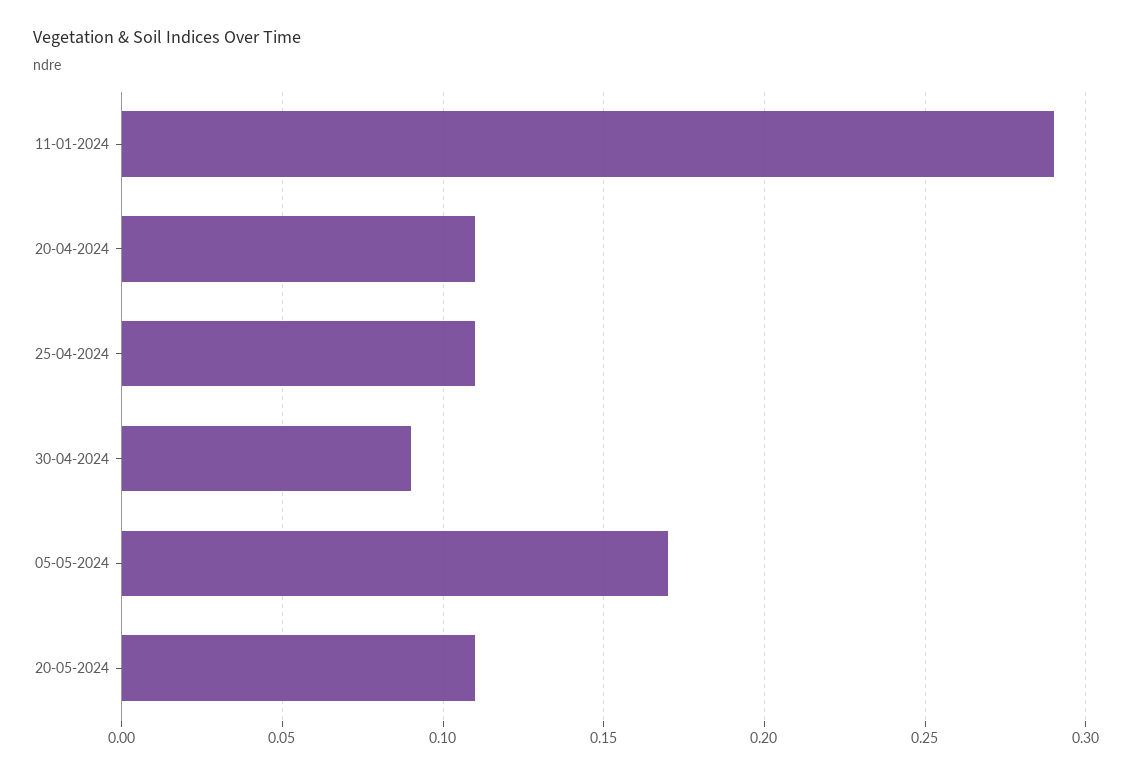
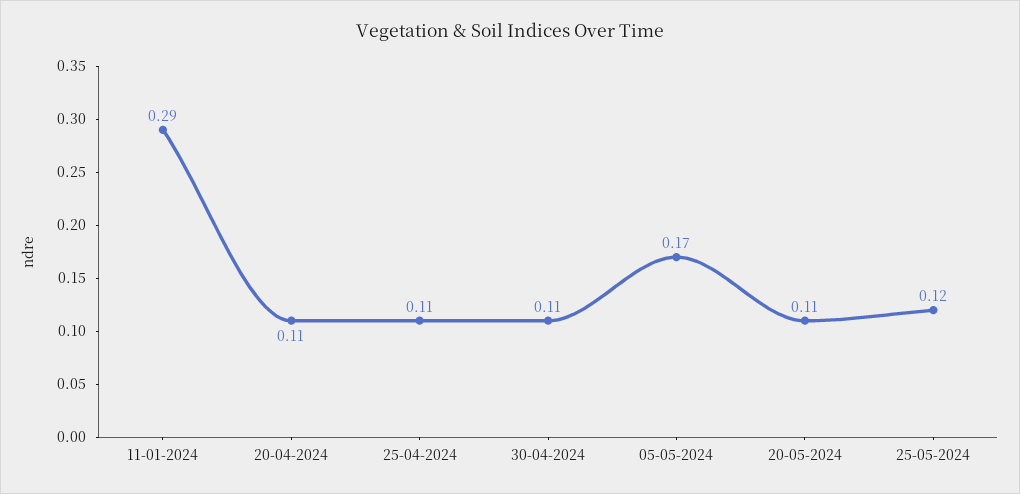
30-04-2024: 0.09 -> 0.11
25-05-2024: none -> 0.12

